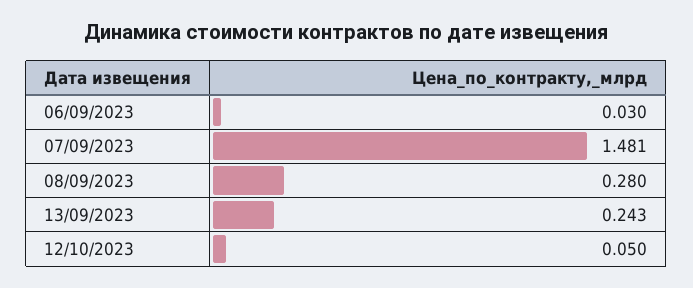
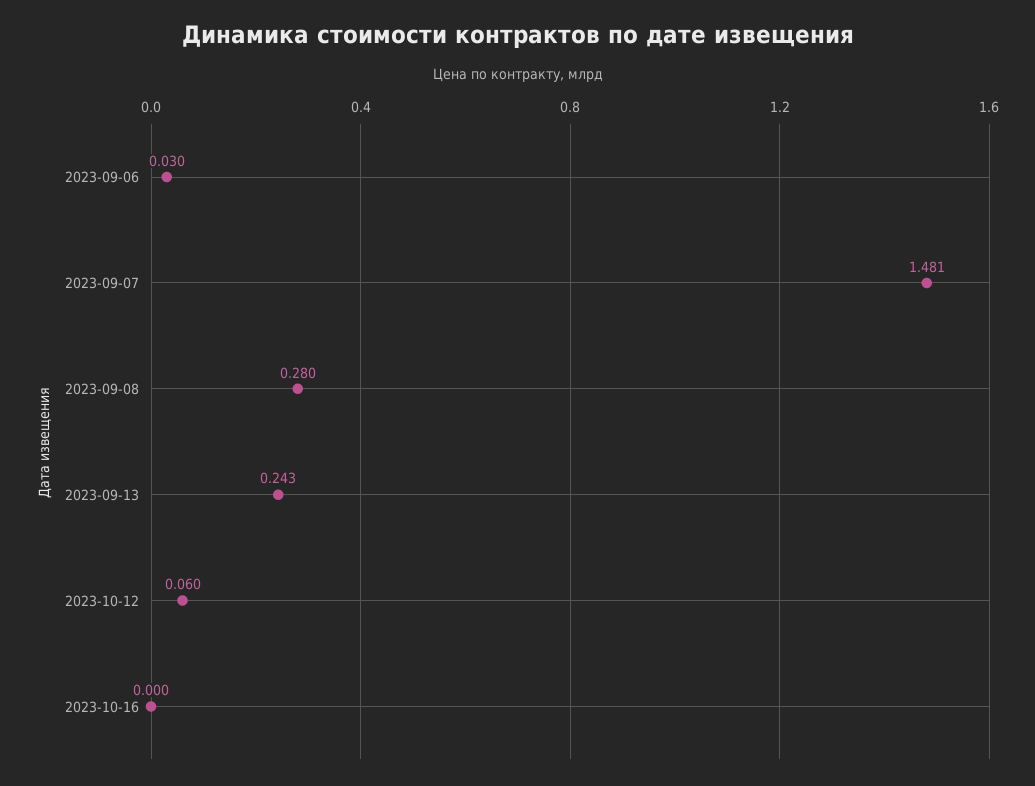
12/10/2023: 0.05 -> 0.06
2023-10-16: none -> 0

